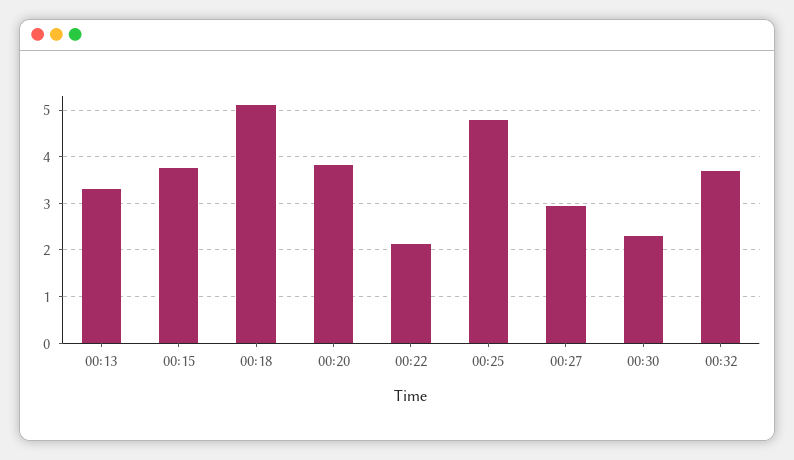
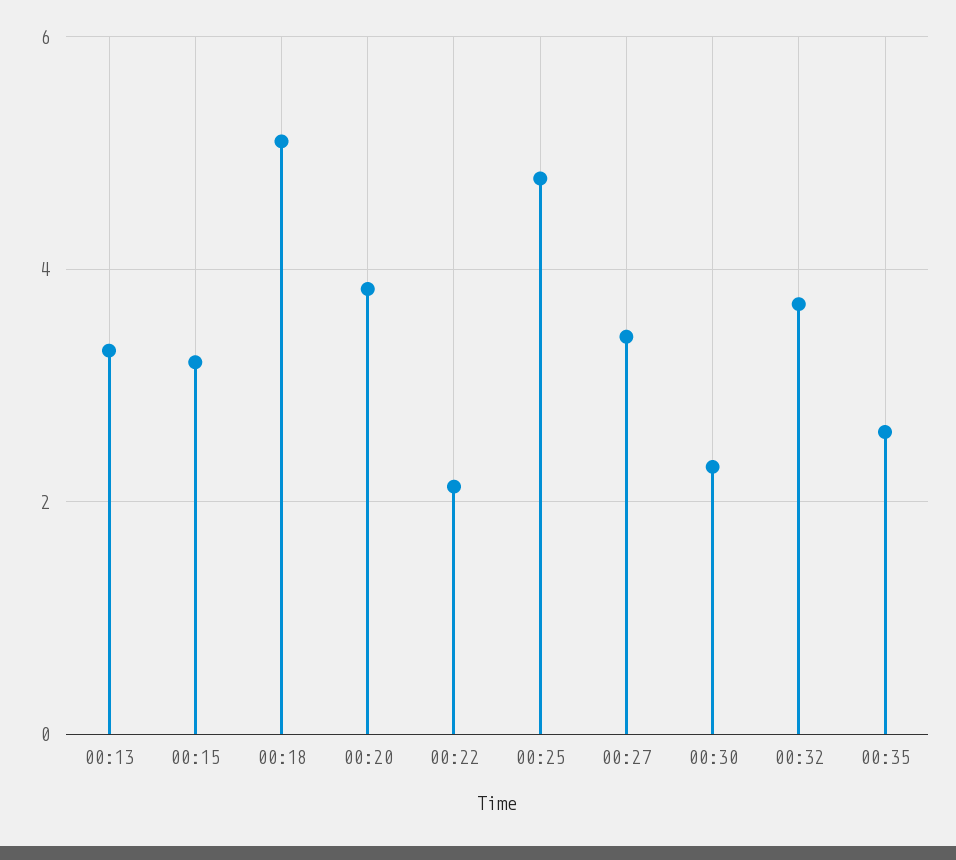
00:15: 3.8 -> 3.2
00:27: 3 -> 3.4
00:35: none -> 2.6

